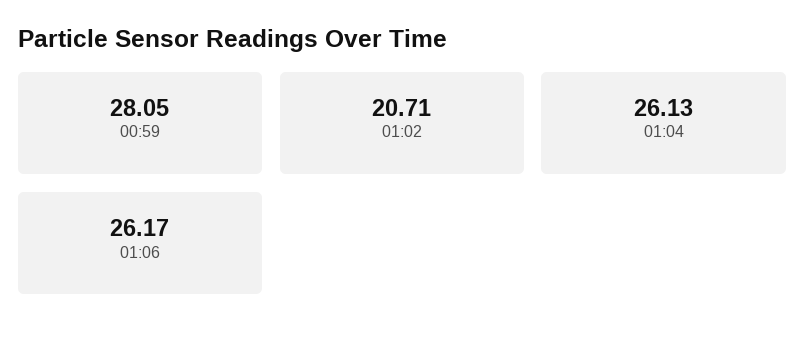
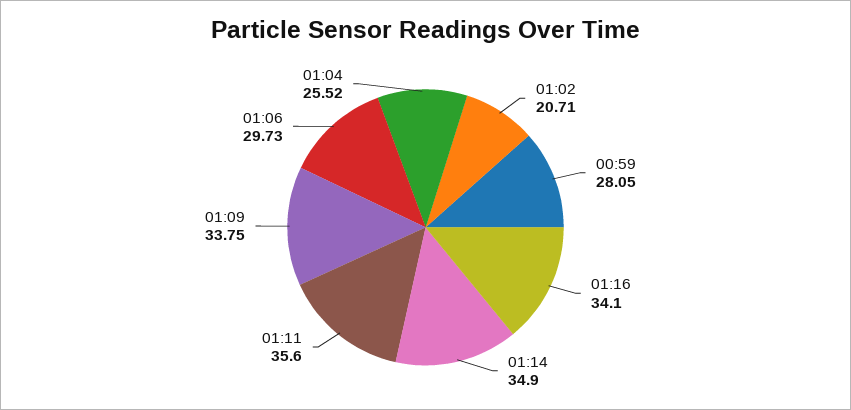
01:04: 26.13 -> 25.52
01:06: 26.17 -> 29.73
01:16: none -> 34.1
01:14: none -> 34.9
01:11: none -> 35.6
01:09: none -> 33.75

